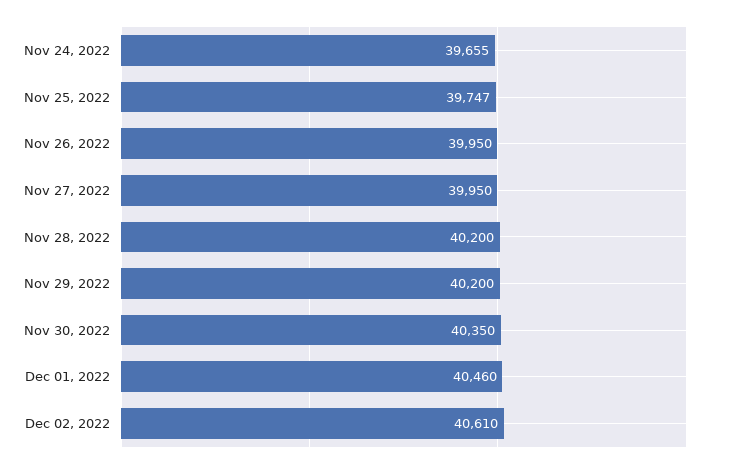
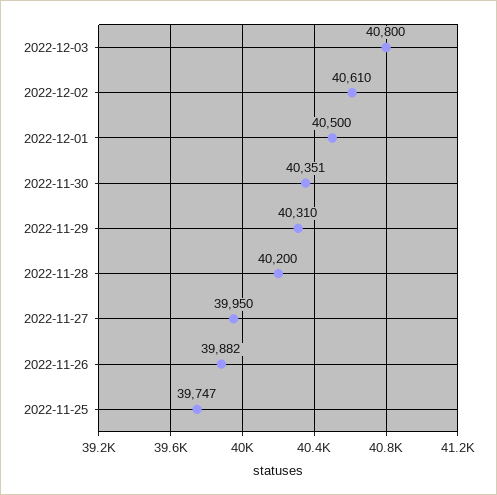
Nov 24, 2022: 39655 -> none
Nov 26, 2022: 39950 -> 39882
Nov 29, 2022: 40200 -> 40310
Nov 30, 2022: 40350 -> 40351
Dec 01, 2022: 40460 -> 40500
2022-12-03: none -> 40800

